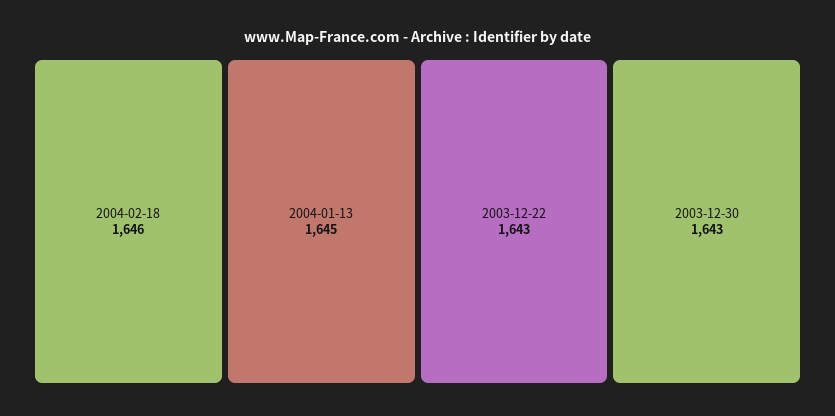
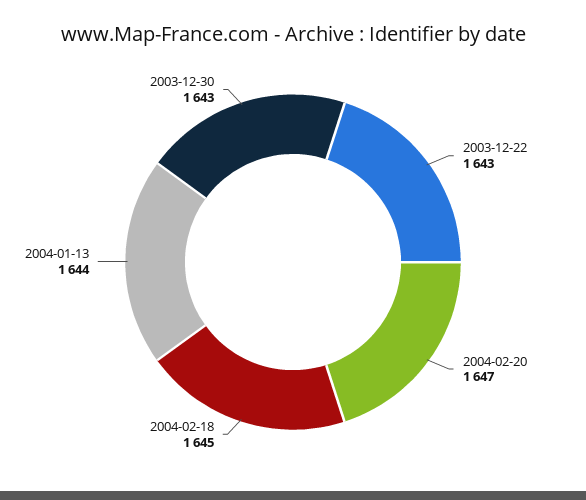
2004-02-18: 1646 -> 1645
2004-01-13: 1645 -> 1644
2004-02-20: none -> 1647

